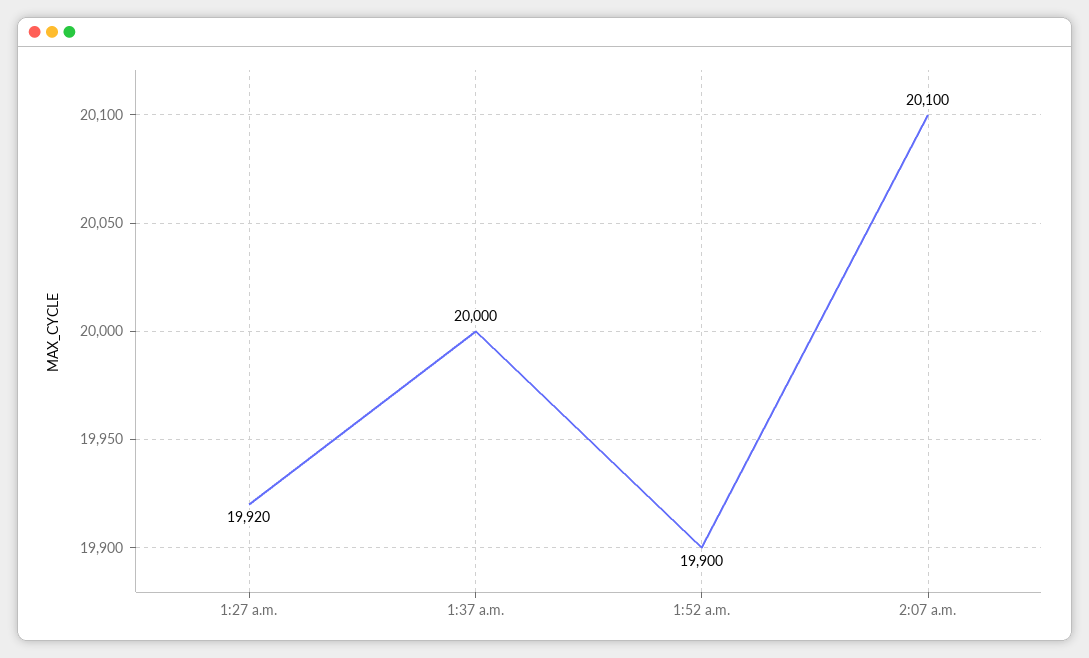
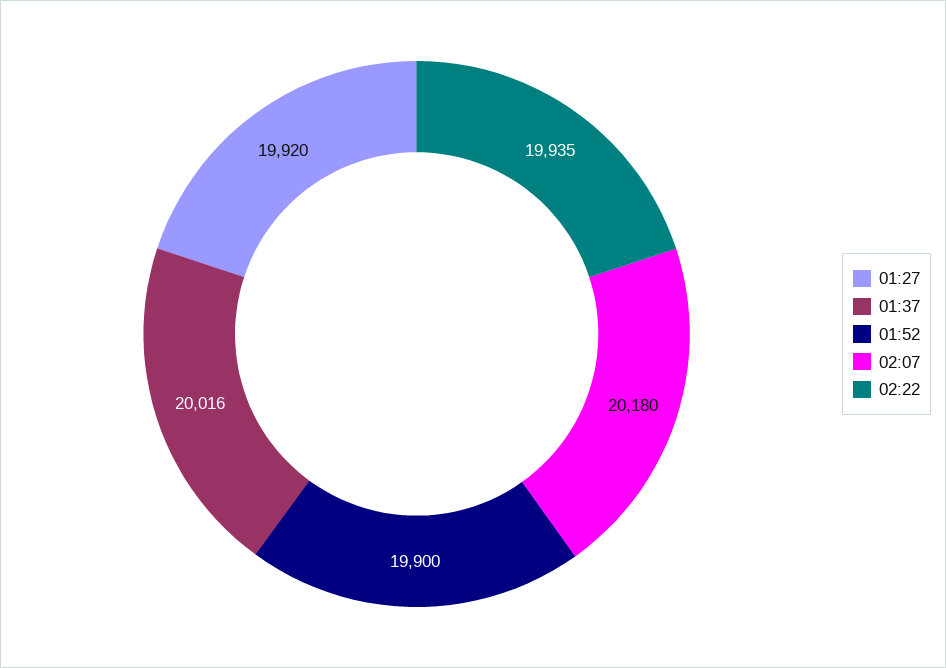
1:37 a.m.: 20000 -> 20016
2:07 a.m.: 20100 -> 20180
02:22: none -> 19935

